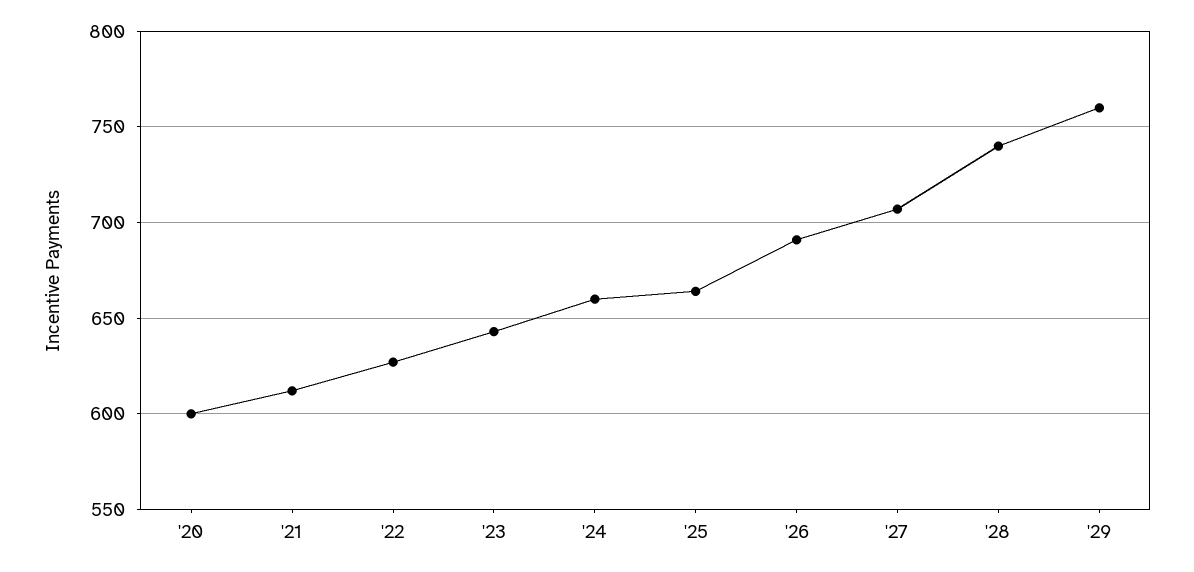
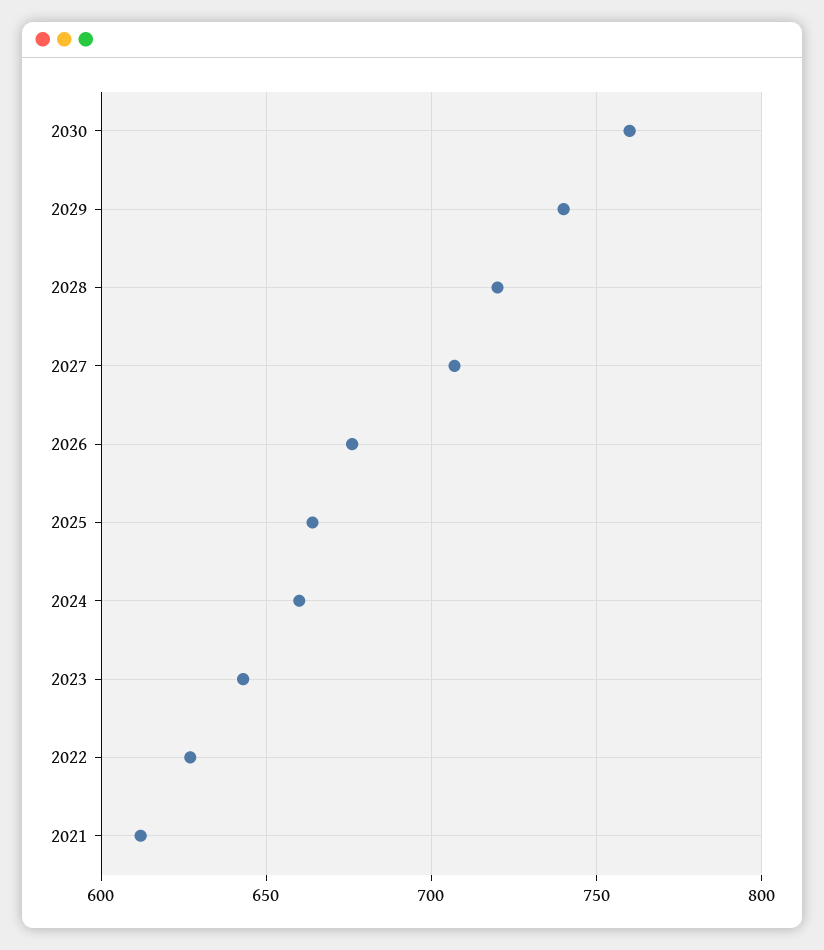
'20: 600 -> none
'26: 690 -> 675
'28: 740 -> 720
'29: 760 -> 740
2030: none -> 760

